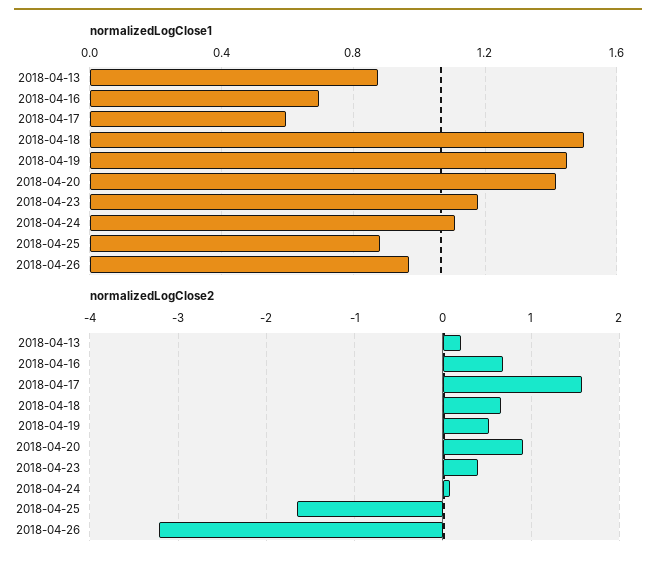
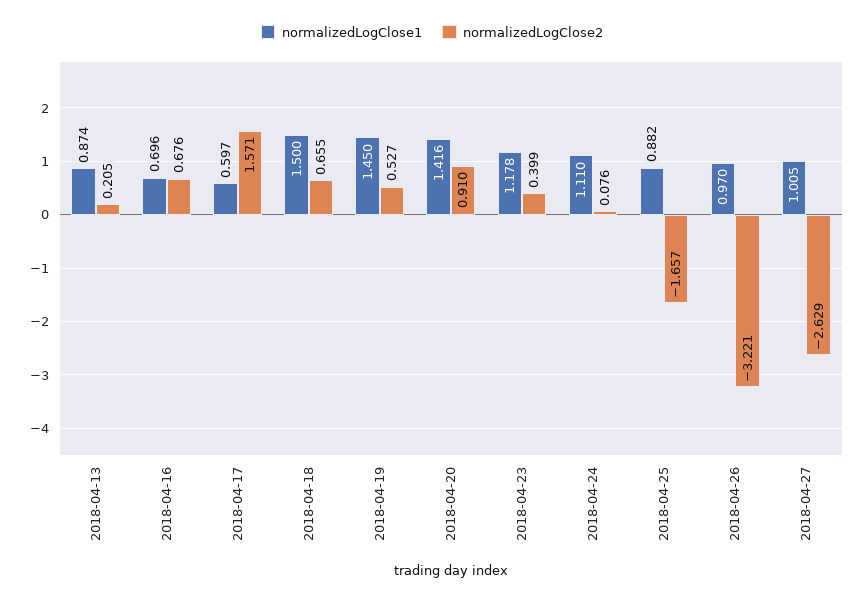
normalizedLogClose1, 2018-04-27: none -> 1.005
normalizedLogClose2, 2018-04-27: none -> -2.629

